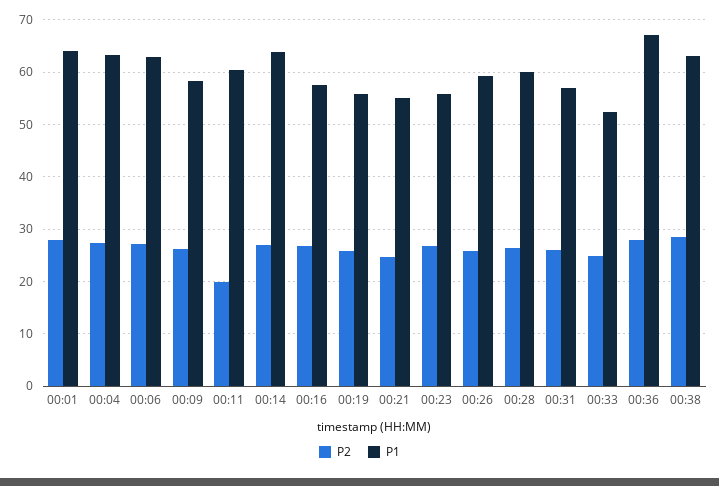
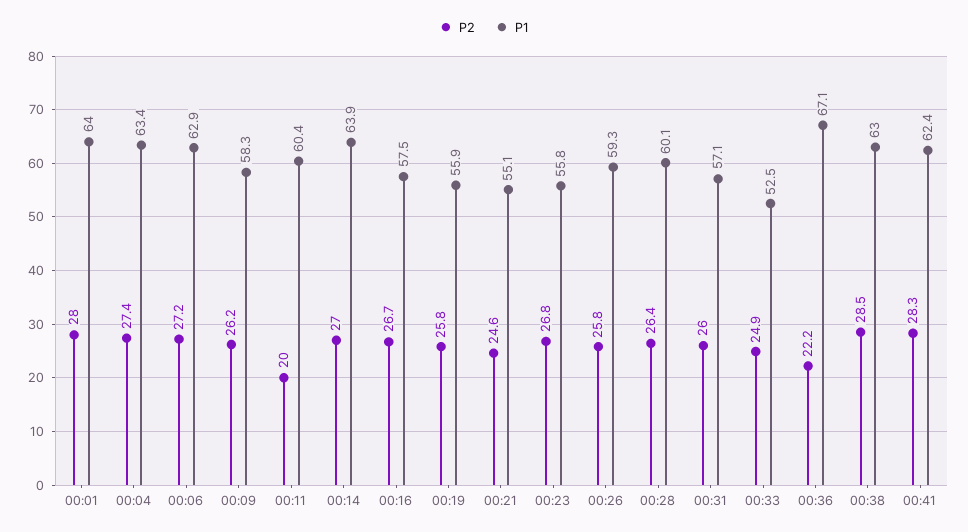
P2, 00:36: 28 -> 22.2
P2, 00:41: none -> 28.3
P1, 00:41: none -> 62.4

